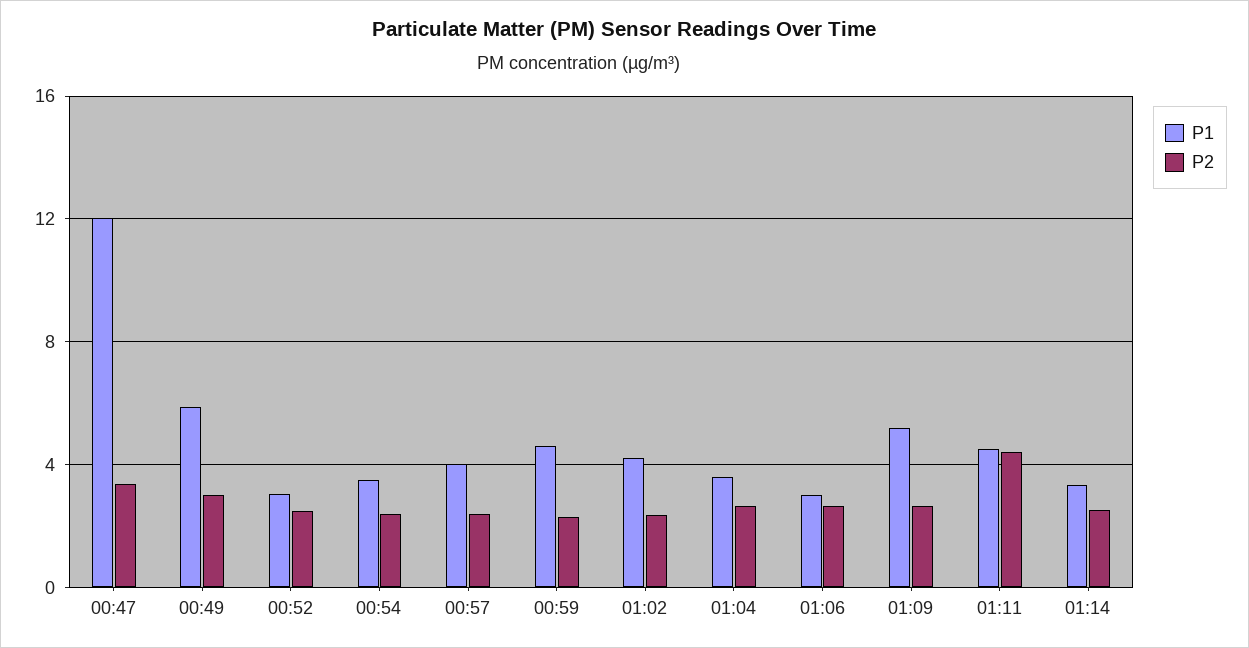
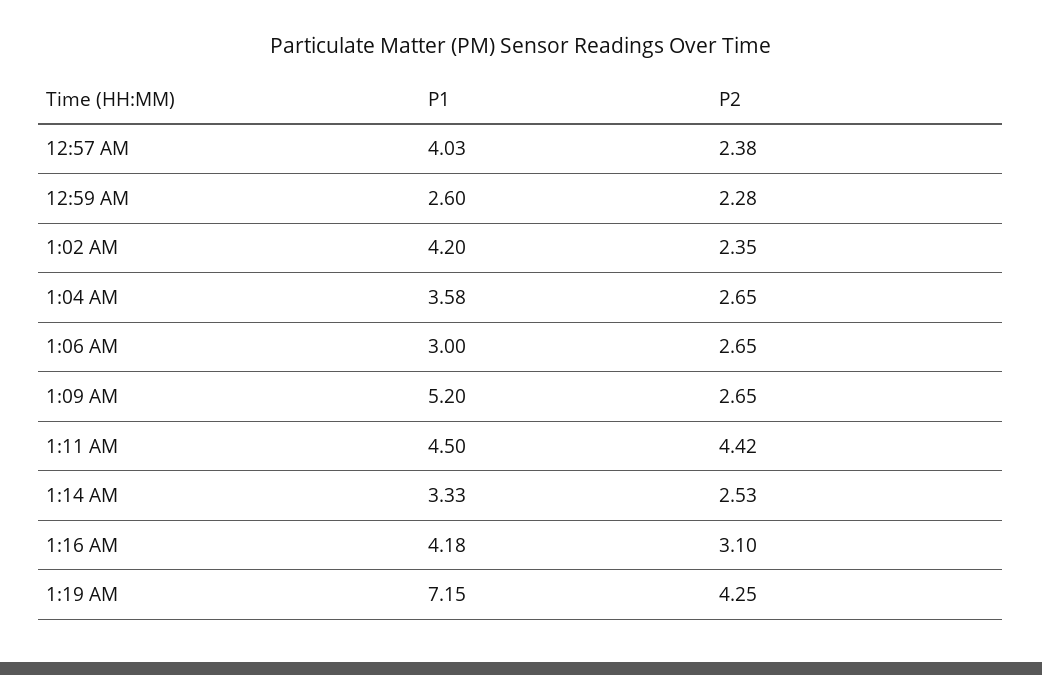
P1, 00:47: 12 -> none
P2, 00:47: 3.5 -> none
P1, 00:49: 6 -> none
P2, 00:49: 3 -> none
P1, 00:52: 3 -> none
P2, 00:52: 2.5 -> none
P1, 00:54: 3.5 -> none
P2, 00:54: 2.5 -> none
P1, 00:59: 4.5 -> 2.6
P1, 1:16 AM: none -> 4.18
P2, 1:16 AM: none -> 3.1
P1, 1:19 AM: none -> 7.15
P2, 1:19 AM: none -> 4.25

